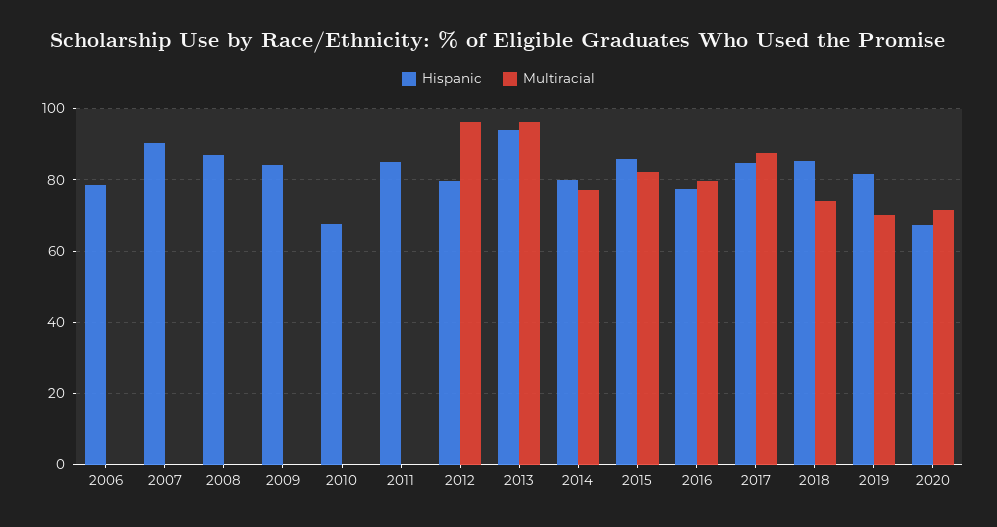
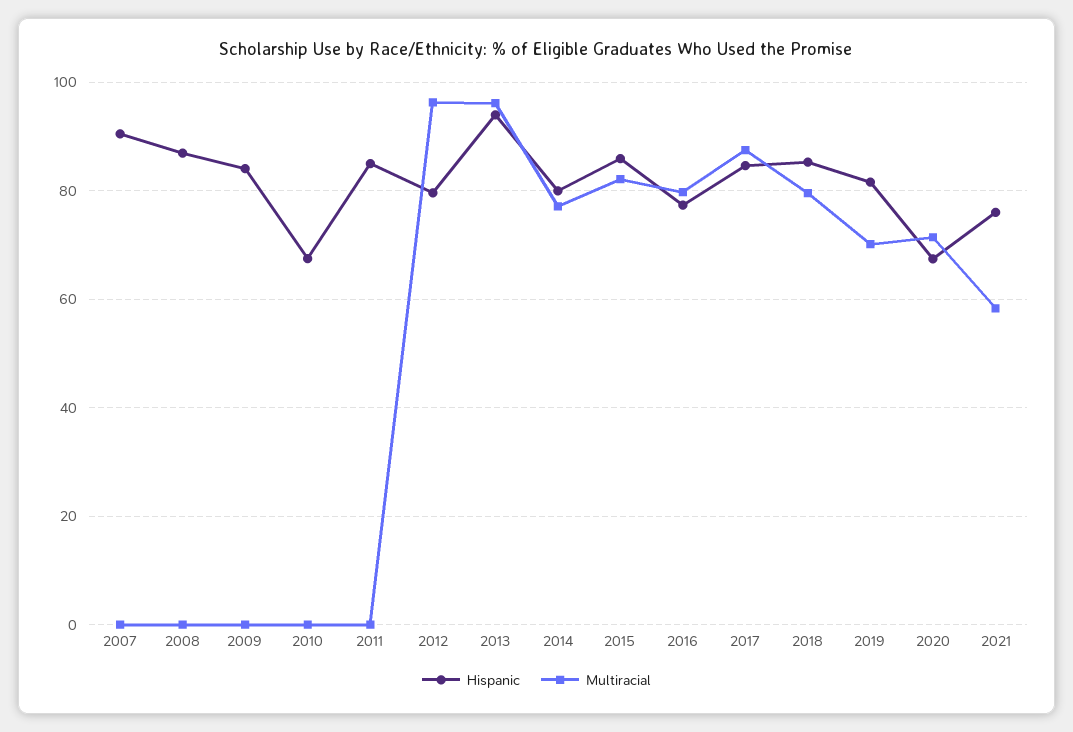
Hispanic, 2006: 78 -> none
Multiracial, 2006: 0 -> none
Multiracial, 2018: 74 -> 80
Hispanic, 2021: none -> 76
Multiracial, 2021: none -> 58

